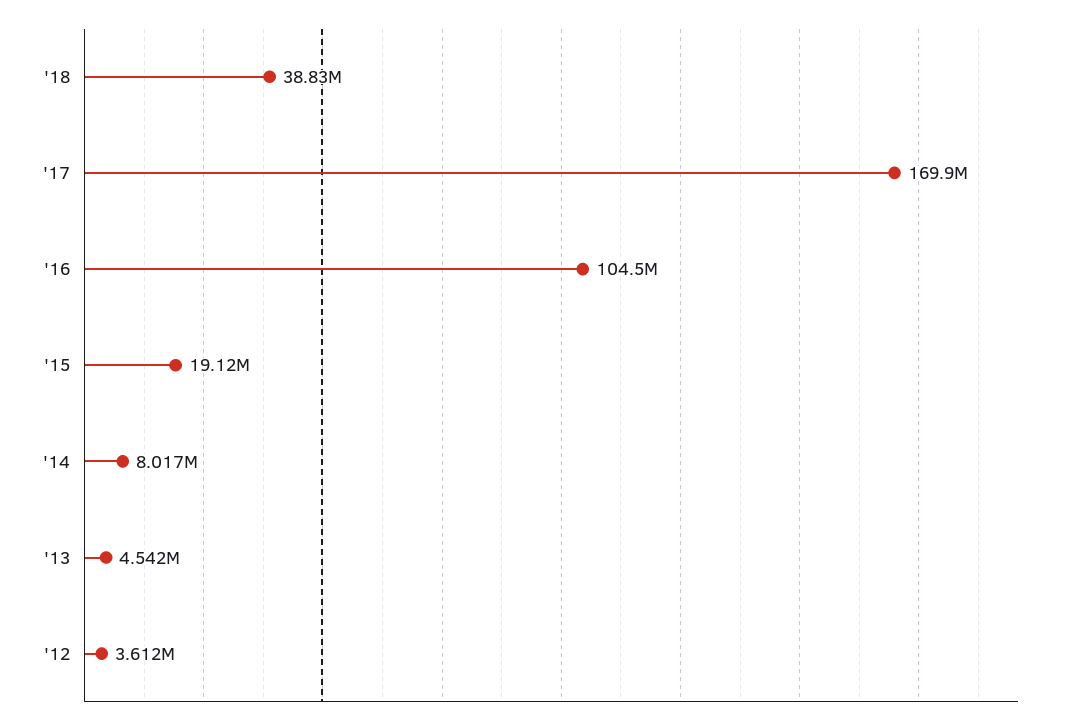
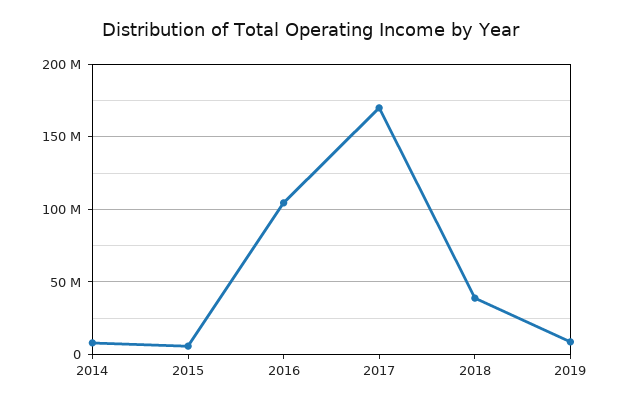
'15: 19120000 -> 5000000
'13: 4542000 -> none
'12: 3612000 -> none
2019: none -> 10000000

